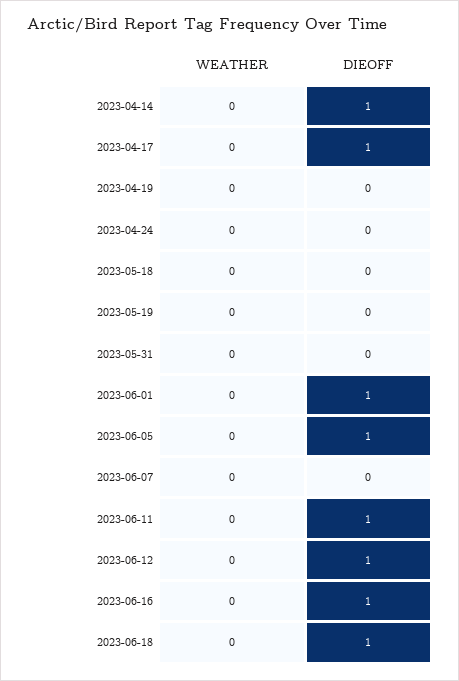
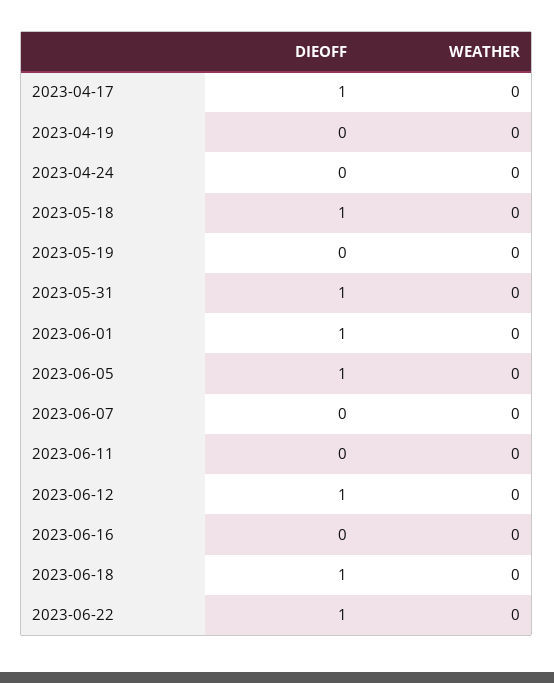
WEATHER, 2023-04-14: 0 -> none
DIEOFF, 2023-04-14: 1 -> none
DIEOFF, 2023-05-18: 0 -> 1
DIEOFF, 2023-05-31: 0 -> 1
DIEOFF, 2023-06-11: 1 -> 0
DIEOFF, 2023-06-16: 1 -> 0
DIEOFF, 2023-06-22: none -> 1
WEATHER, 2023-06-22: none -> 0

